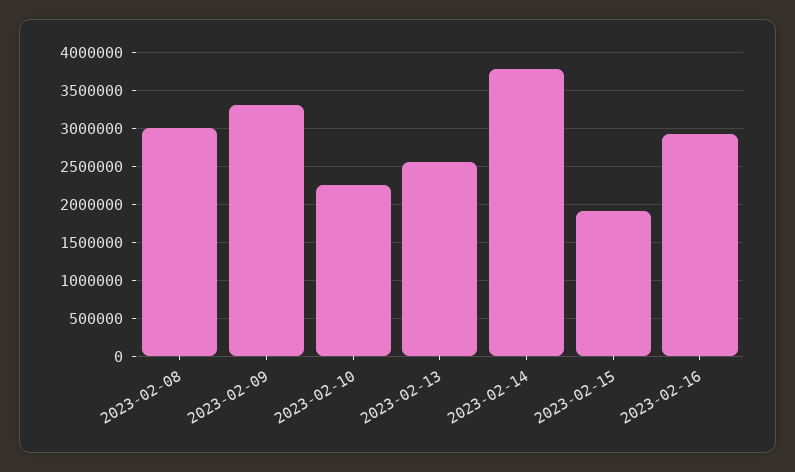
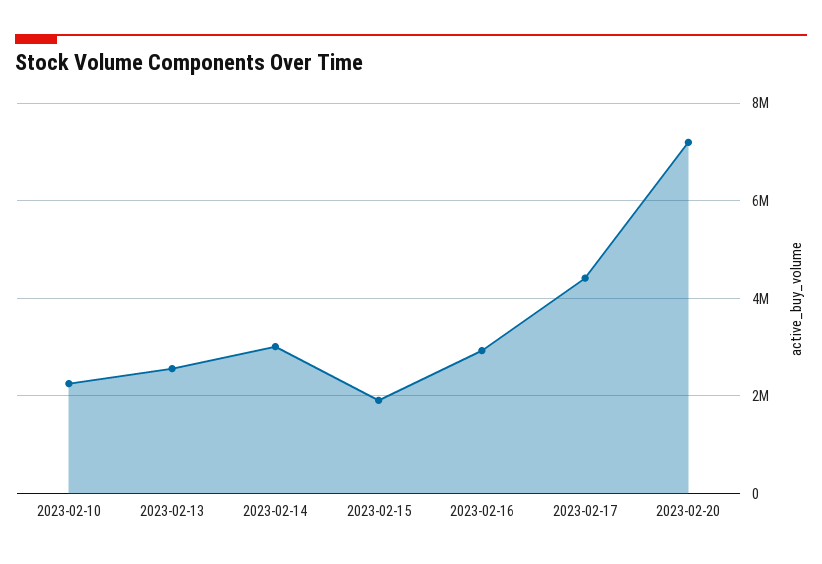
2023-02-08: 3000000 -> none
2023-02-09: 3300000 -> none
2023-02-14: 3800000 -> 3000000
2023-02-17: none -> 4400000
2023-02-20: none -> 7200000

